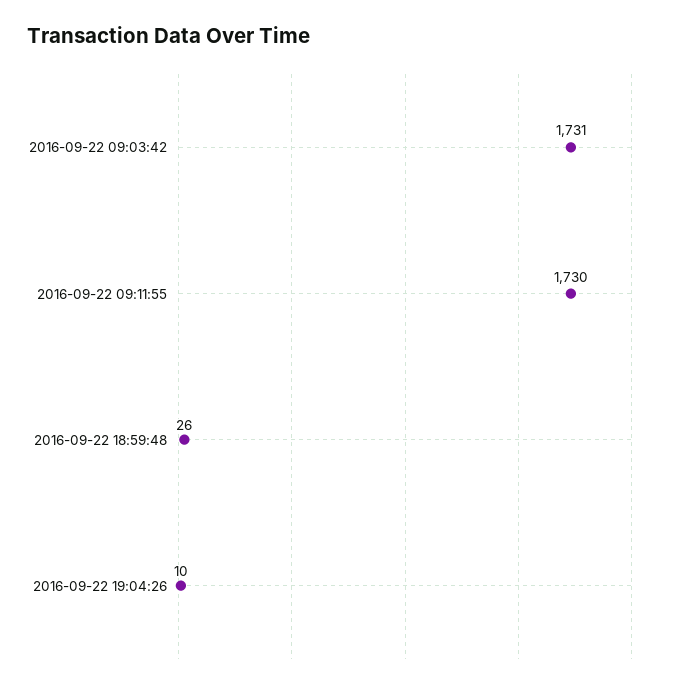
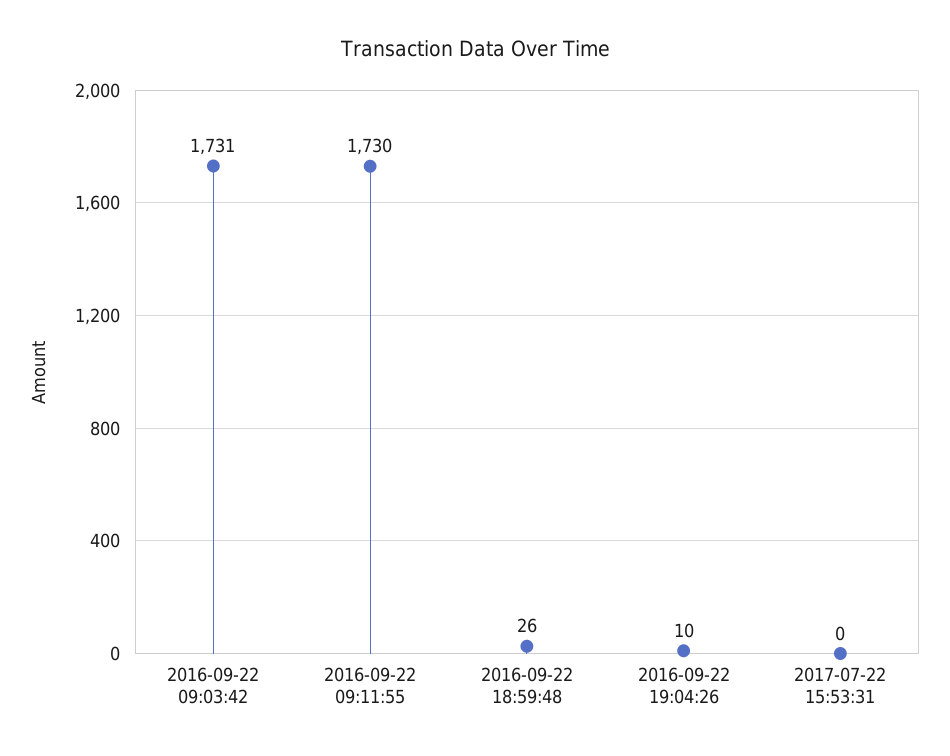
2017-07-22 15:53:31: none -> 0

